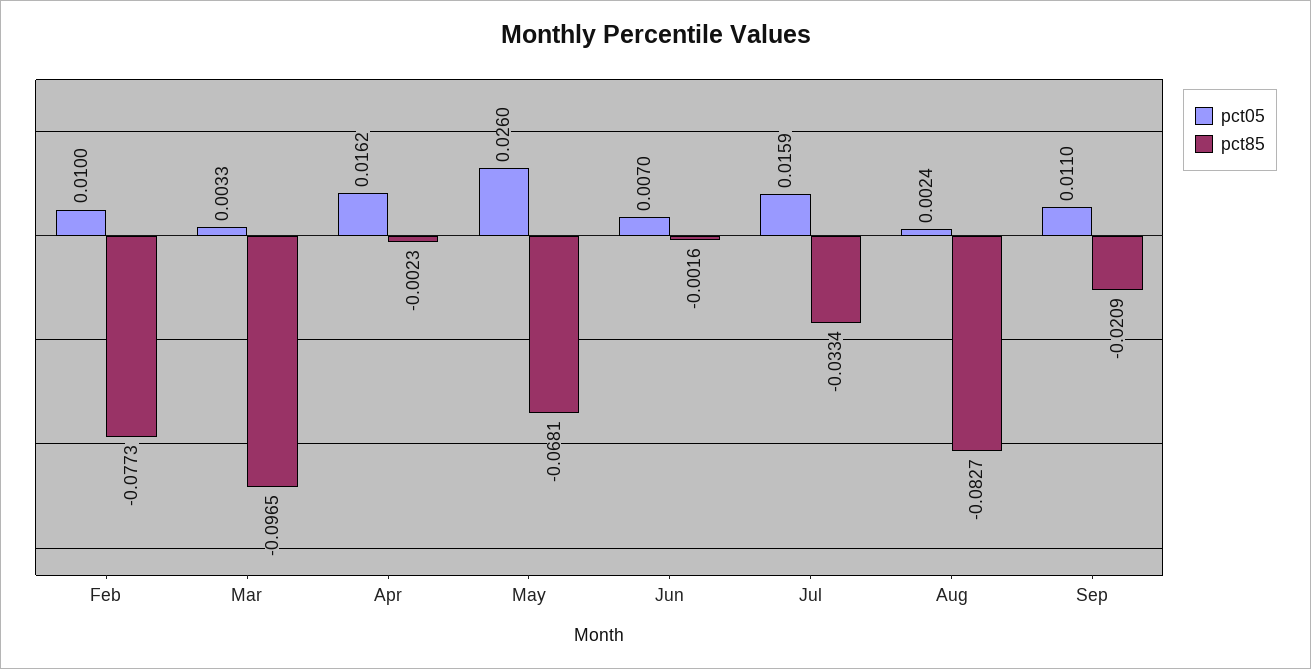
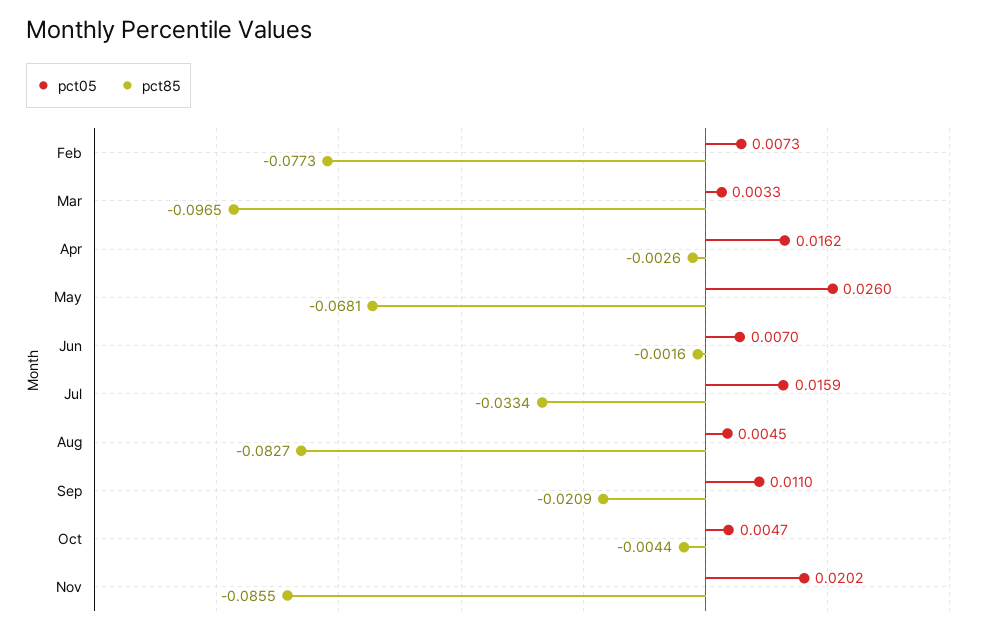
pct05, Feb: 0.01 -> 0.0073
pct85, Apr: -0.0023 -> -0.0026
pct05, Aug: 0.0024 -> 0.0045
pct05, Oct: none -> 0.0047
pct85, Oct: none -> -0.0044
pct05, Nov: none -> 0.0202
pct85, Nov: none -> -0.0855

